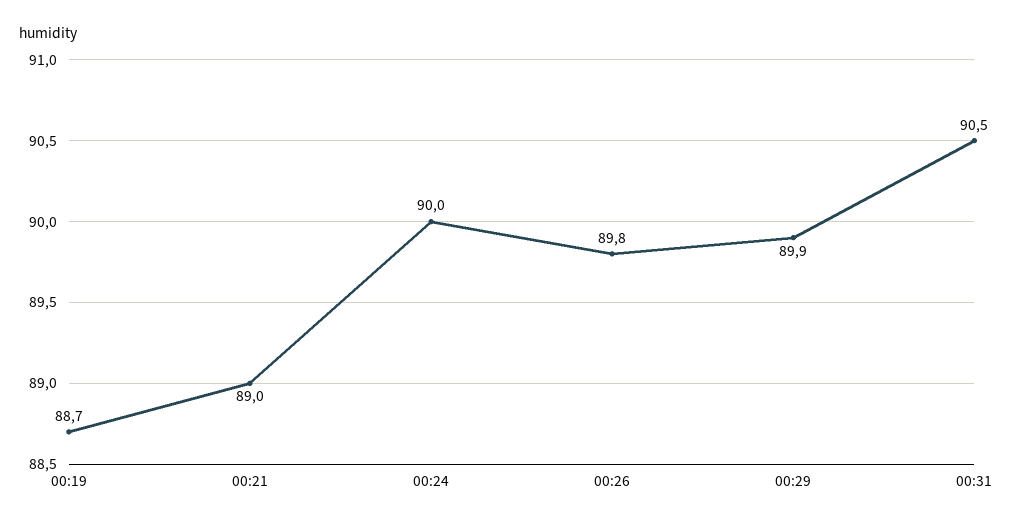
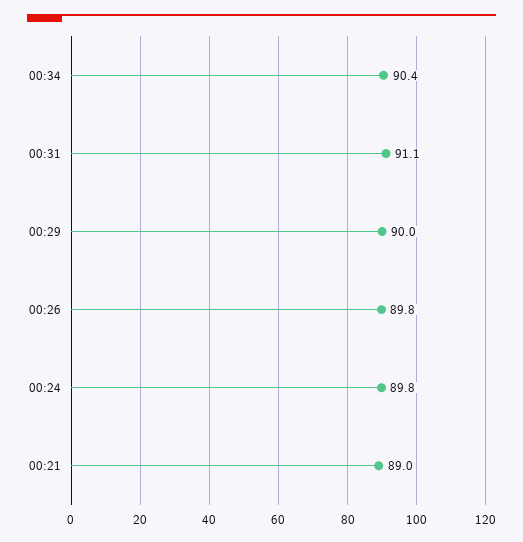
00:19: 88.7 -> none
00:24: 90 -> 89.8
00:29: 89.9 -> 90
00:31: 90.5 -> 91.1
00:34: none -> 90.4

